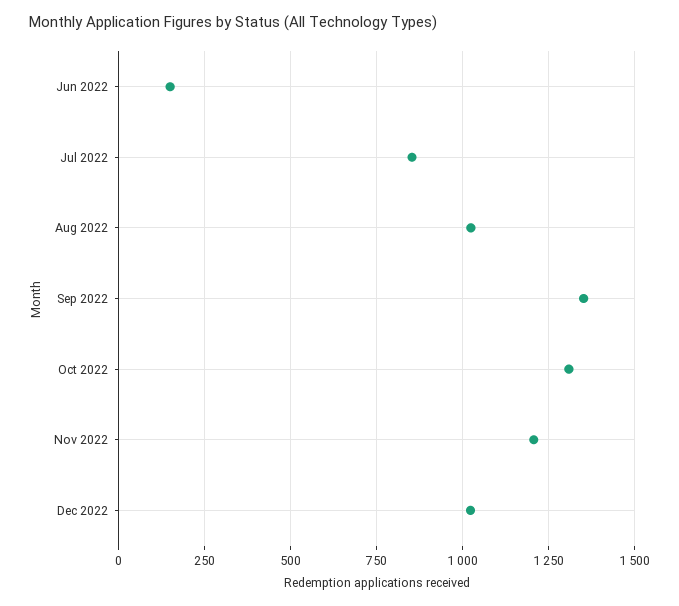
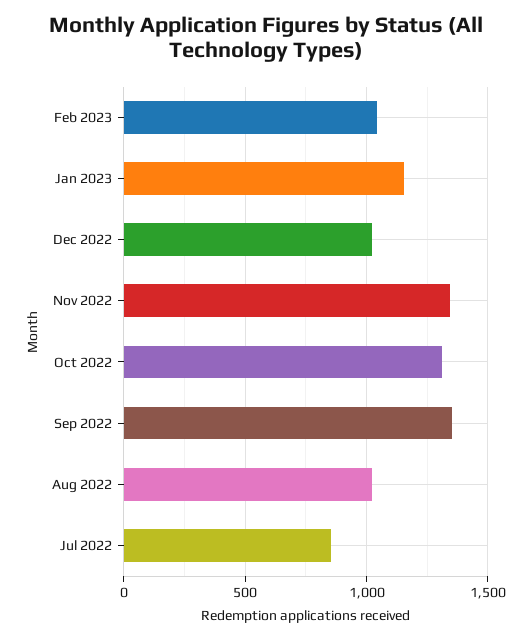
Jun 2022: 150 -> none
Nov 2022: 1200 -> 1350
Feb 2023: none -> 1050
Jan 2023: none -> 1150

